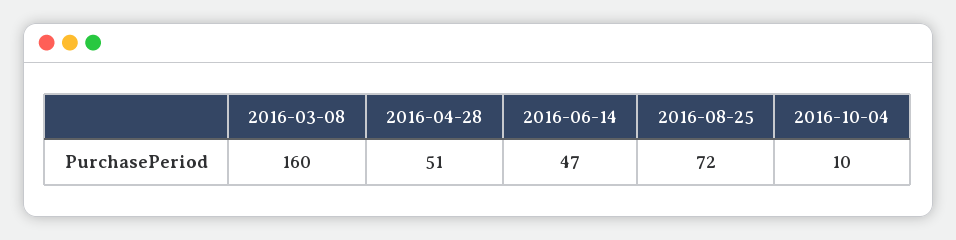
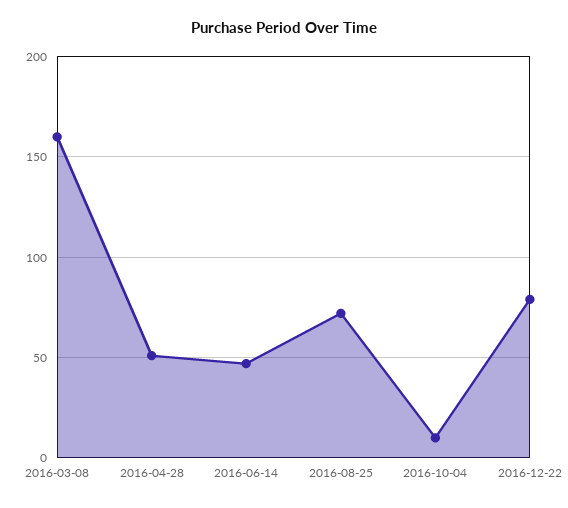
2016-12-22: none -> 80

